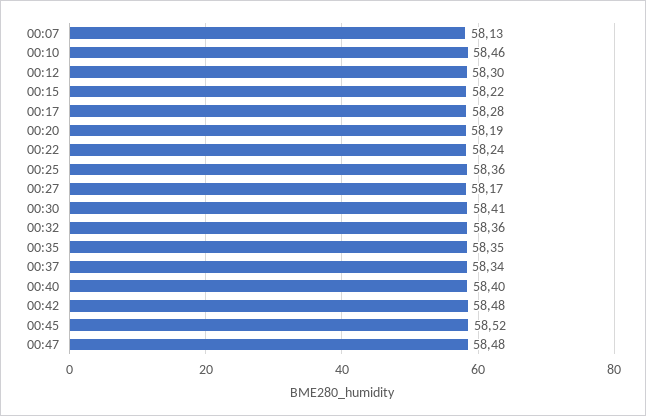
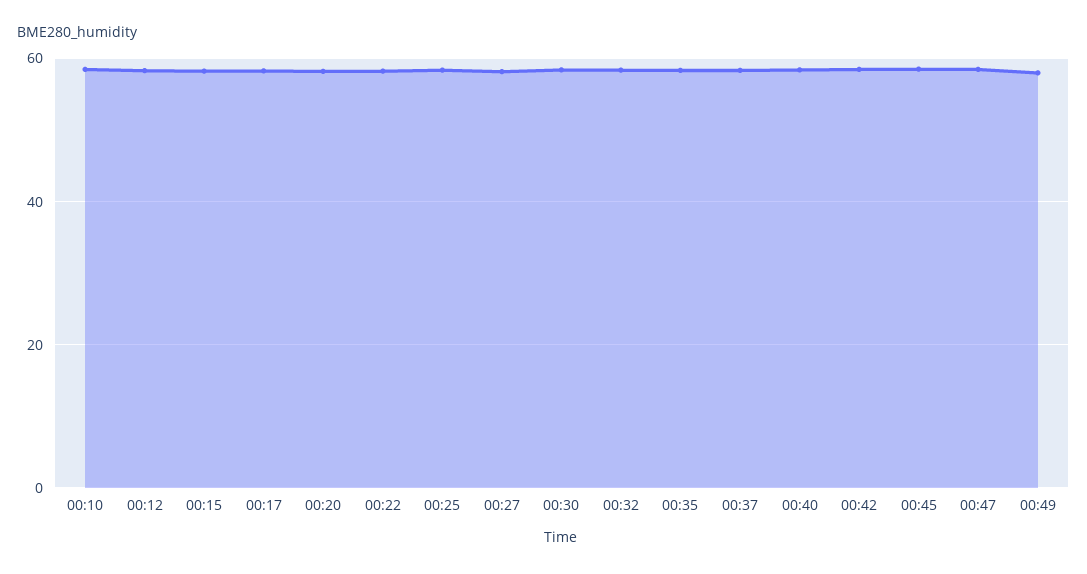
00:07: 58.13 -> none
00:49: none -> 58

